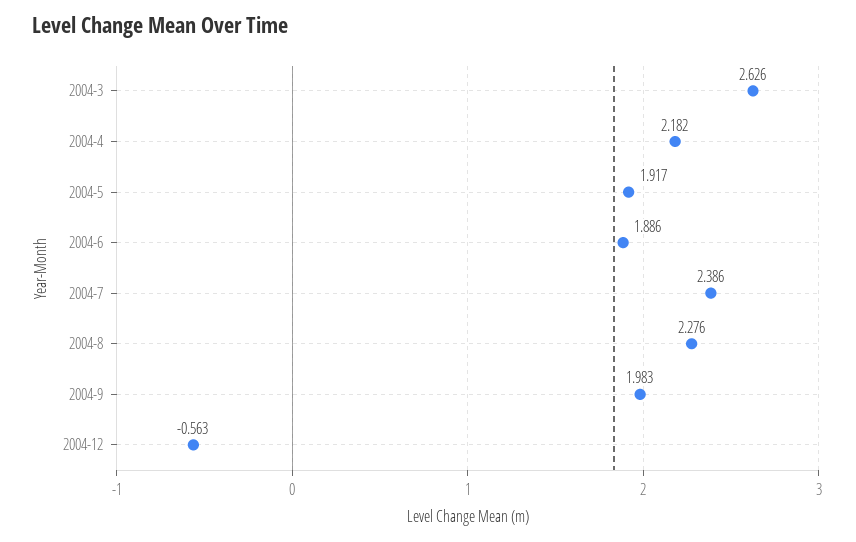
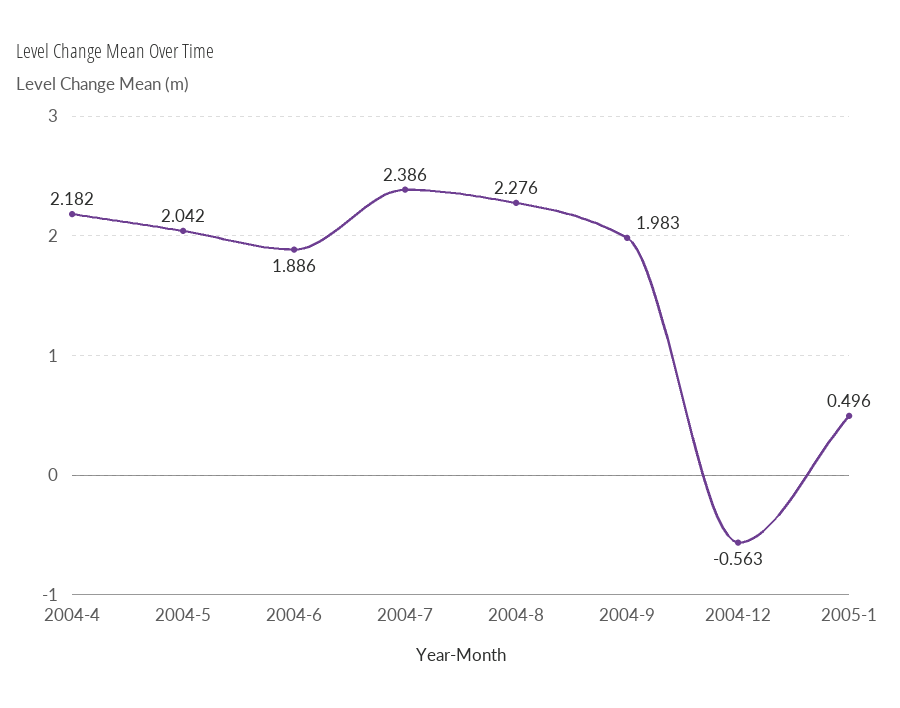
2004-3: 2.626 -> none
2004-5: 1.917 -> 2.042
2005-1: none -> 0.496

